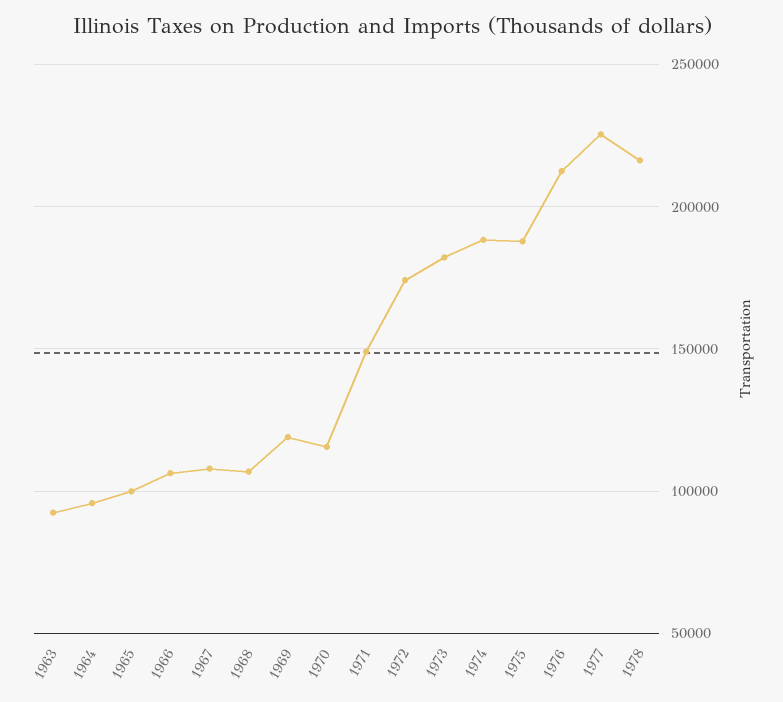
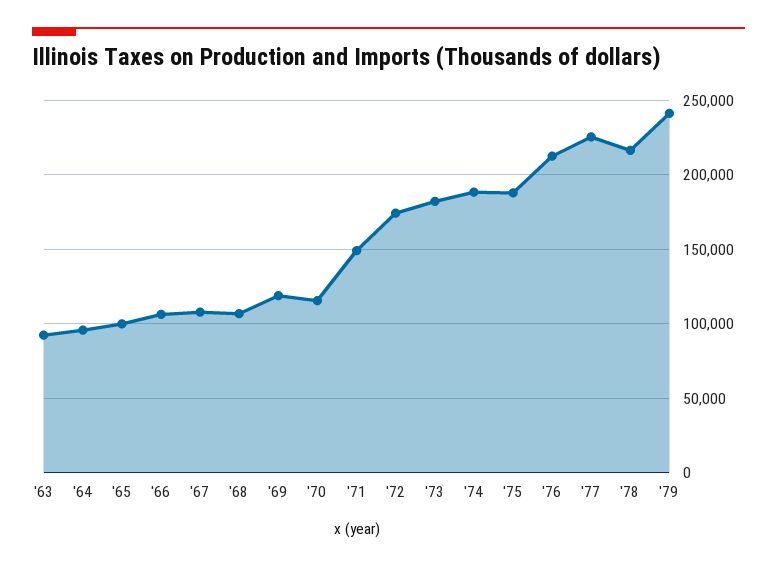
'79: none -> 240000

